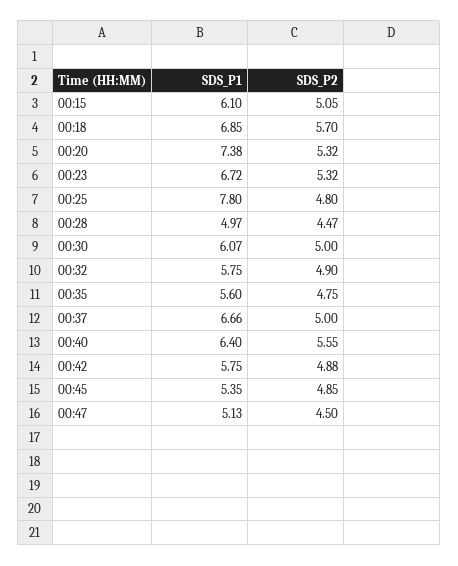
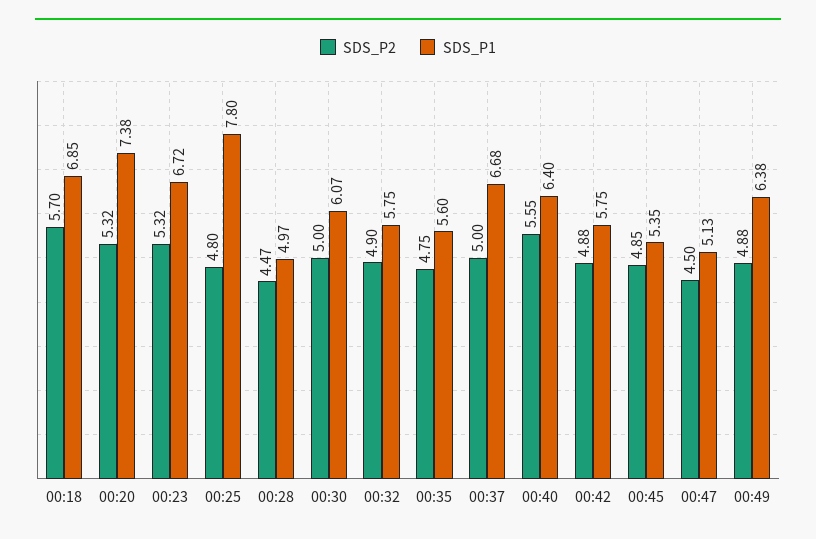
SDS_P1, 00:15: 6.1 -> none
SDS_P2, 00:15: 5.05 -> none
SDS_P1, 00:37: 6.66 -> 6.68
SDS_P2, 00:49: none -> 4.88
SDS_P1, 00:49: none -> 6.38

